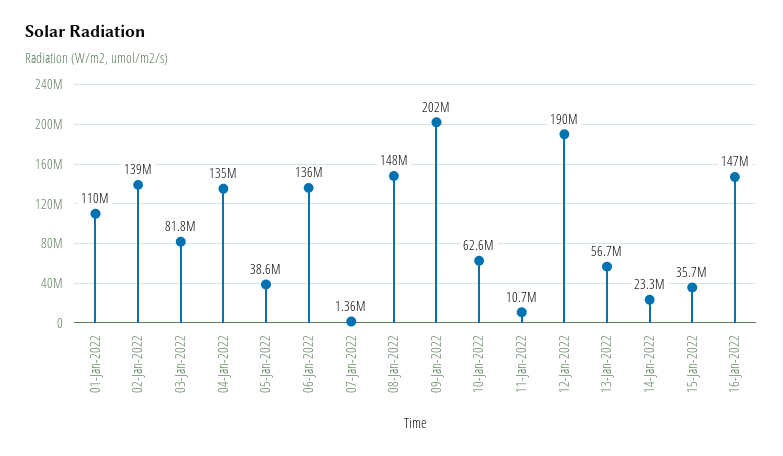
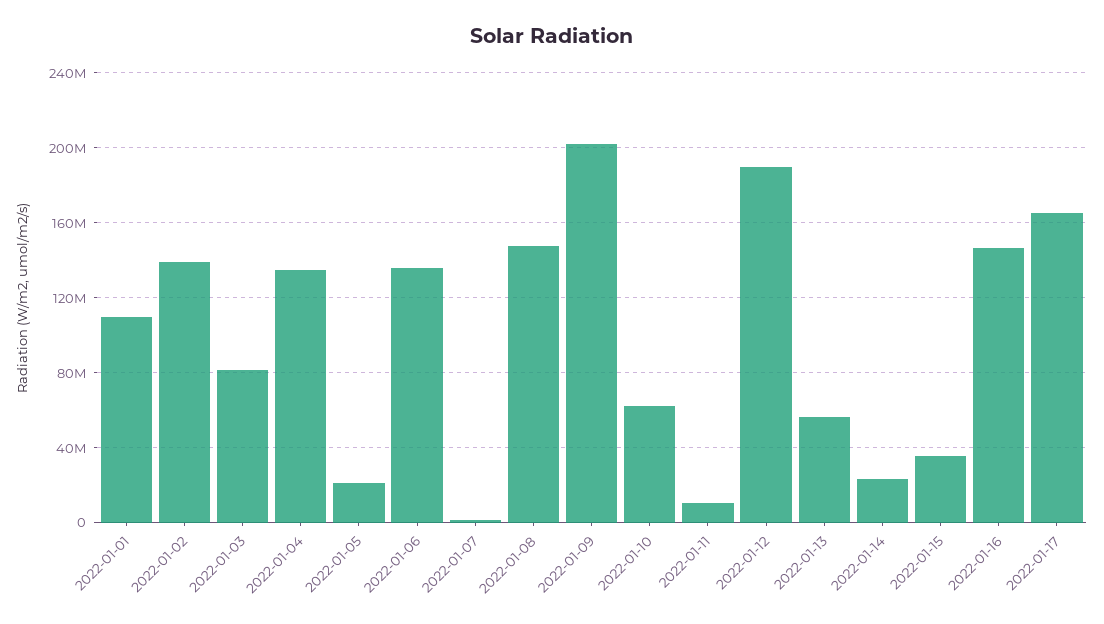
05-Jan-2022: 38600000 -> 20000000
2022-01-17: none -> 165000000

